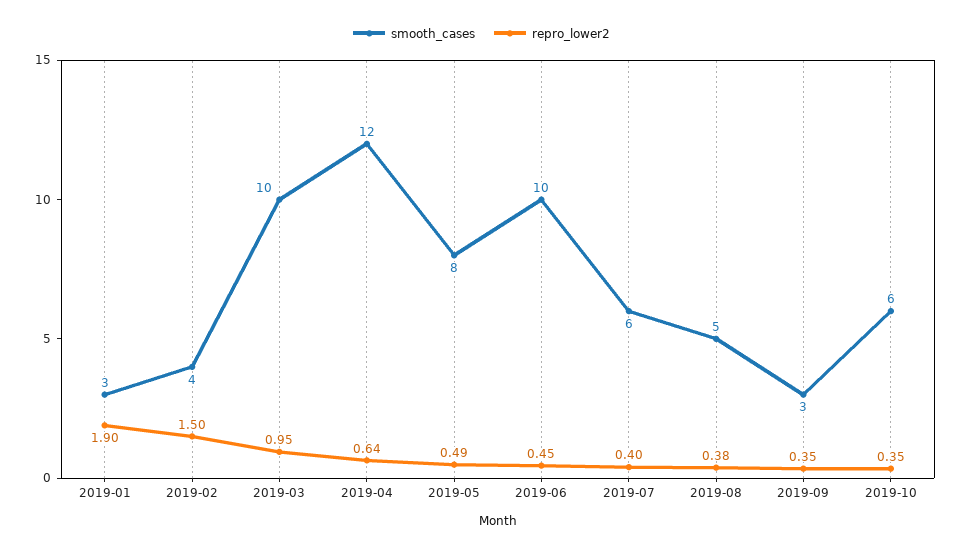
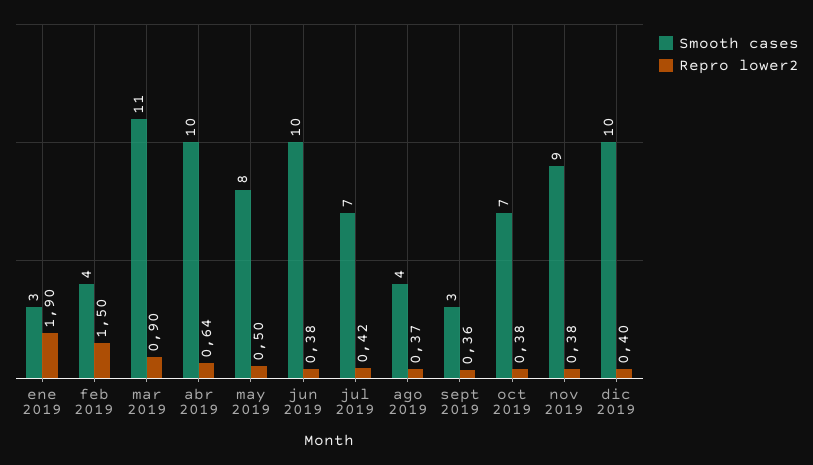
smooth_cases, 2019-03: 10 -> 11
repro_lower2, 2019-03: 0.95 -> 0.9
smooth_cases, 2019-04: 12 -> 10
repro_lower2, 2019-05: 0.49 -> 0.5
repro_lower2, 2019-06: 0.45 -> 0.38
smooth_cases, 2019-07: 6 -> 7
repro_lower2, 2019-07: 0.4 -> 0.42
smooth_cases, 2019-08: 5 -> 4
repro_lower2, 2019-08: 0.38 -> 0.37
repro_lower2, 2019-09: 0.35 -> 0.36
smooth_cases, 2019-10: 6 -> 7
repro_lower2, 2019-10: 0.35 -> 0.38
smooth_cases, nov 2019: none -> 9
repro_lower2, nov 2019: none -> 0.38
smooth_cases, dic 2019: none -> 10
repro_lower2, dic 2019: none -> 0.4

